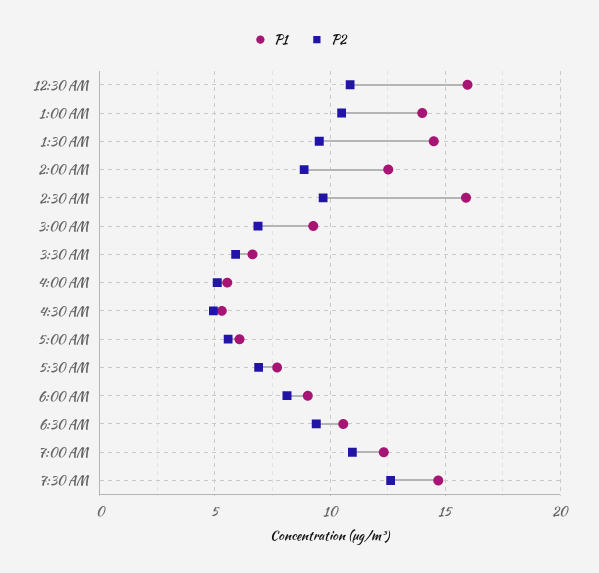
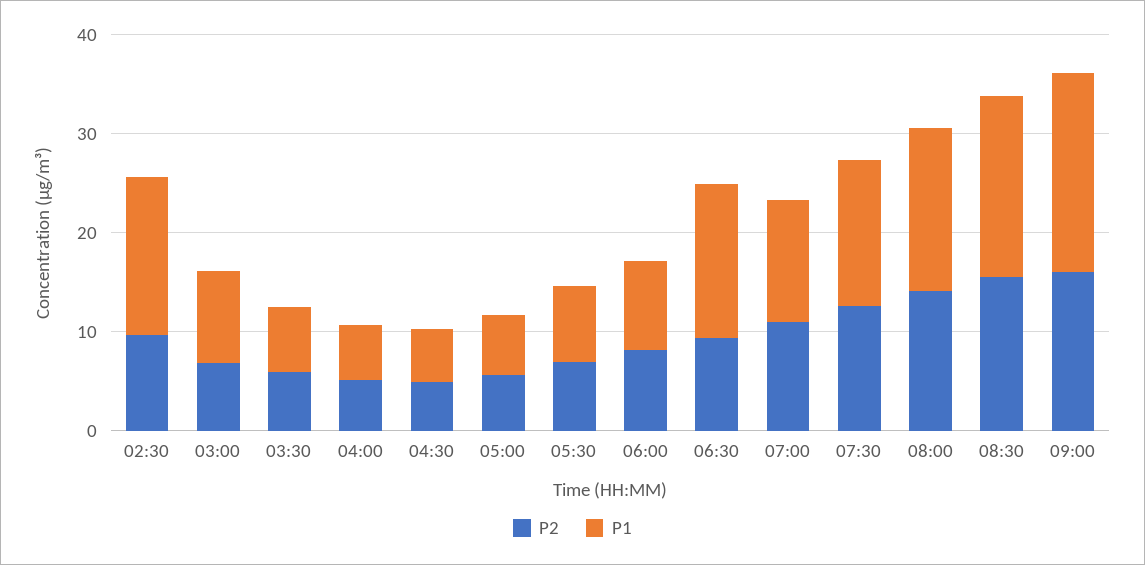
P1, 12:30 AM: 16 -> none
P2, 12:30 AM: 11 -> none
P1, 1:00 AM: 14 -> none
P2, 1:00 AM: 10.5 -> none
P1, 1:30 AM: 14.5 -> none
P2, 1:30 AM: 9.5 -> none
P1, 2:00 AM: 12.5 -> none
P2, 2:00 AM: 9 -> none
P1, 6:30 AM: 10.5 -> 16
P2, 08:00: none -> 14
P1, 08:00: none -> 16
P2, 08:30: none -> 16
P1, 08:30: none -> 18
P2, 09:00: none -> 16
P1, 09:00: none -> 20

